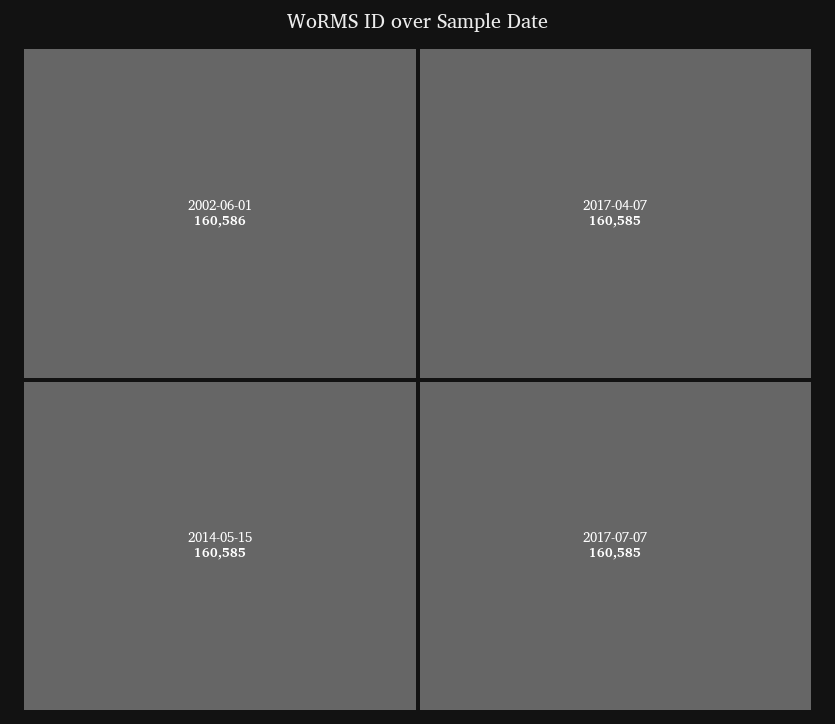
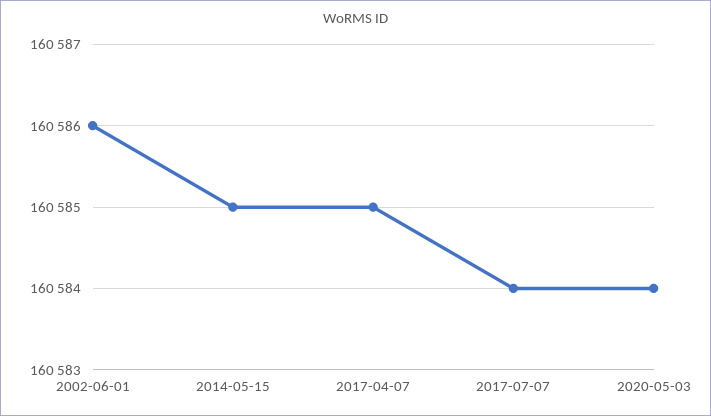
2017-07-07: 160585 -> 160584
2020-05-03: none -> 160584

